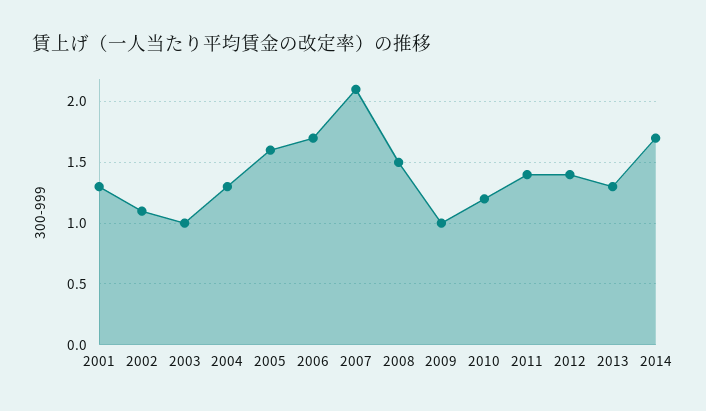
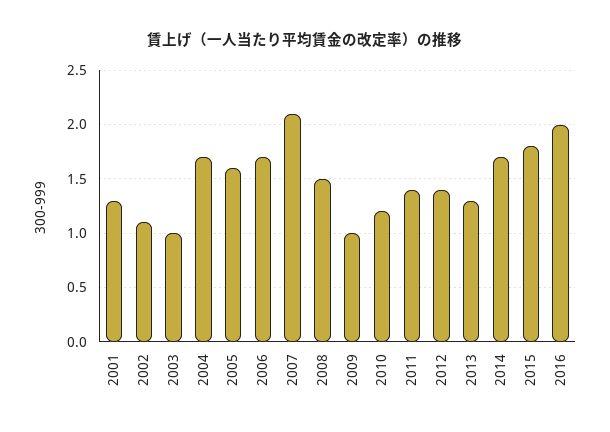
2004: 1.3 -> 1.7
2015: none -> 1.8
2016: none -> 2

